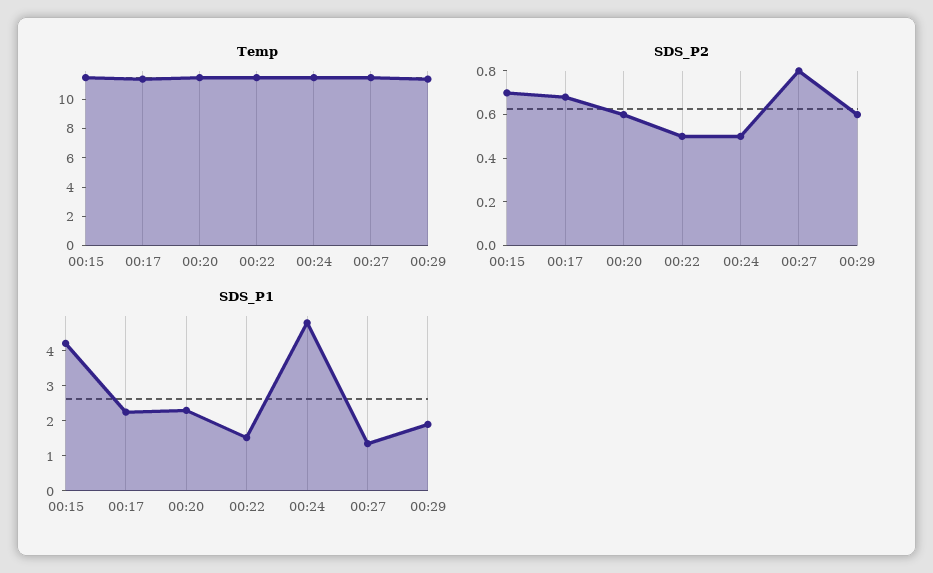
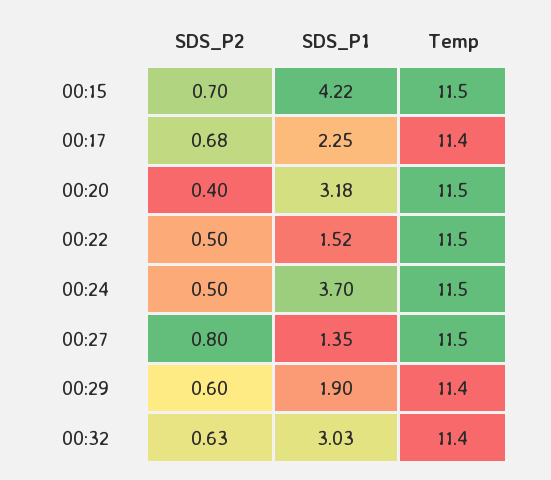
SDS_P2, 00:20: 0.6 -> 0.4
SDS_P1, 00:20: 2.25 -> 3.18
SDS_P1, 00:24: 4.75 -> 3.7
SDS_P2, 00:32: none -> 0.63
SDS_P1, 00:32: none -> 3.03
Temp, 00:32: none -> 11.4

